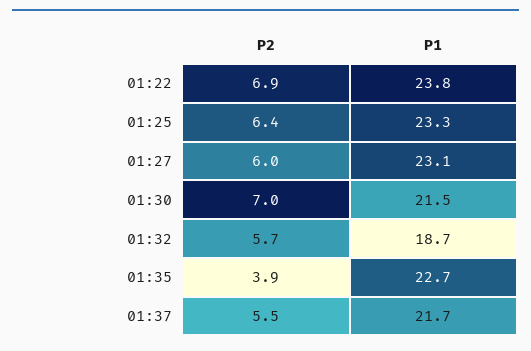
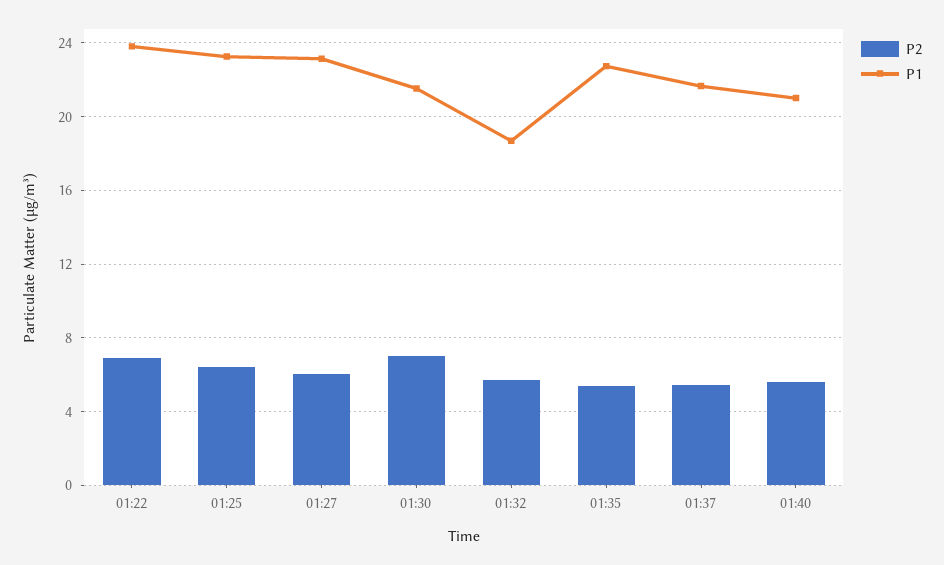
P2, 01:35: 3.9 -> 5.5
P2, 01:40: none -> 5.5
P1, 01:40: none -> 21

